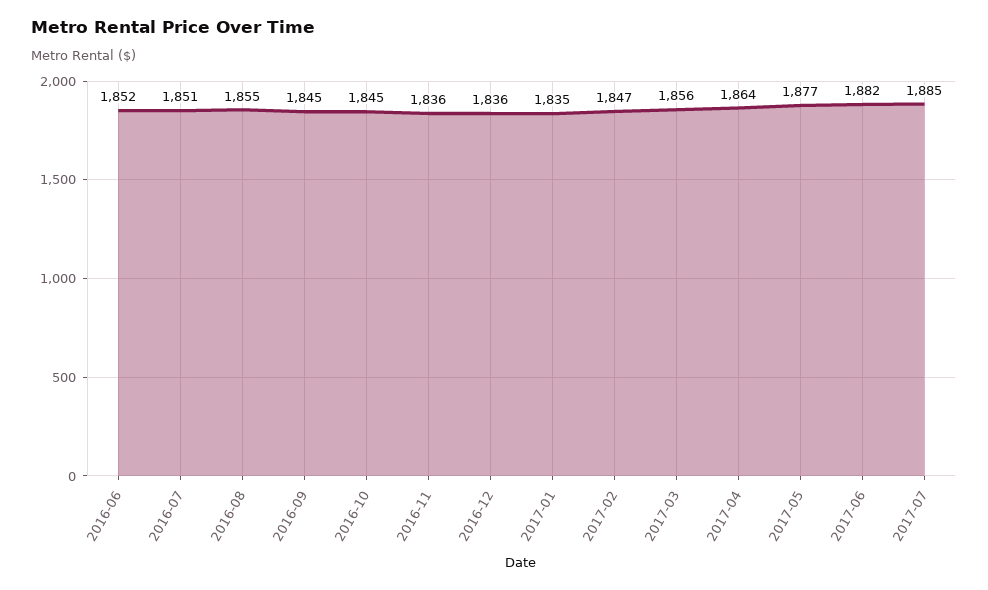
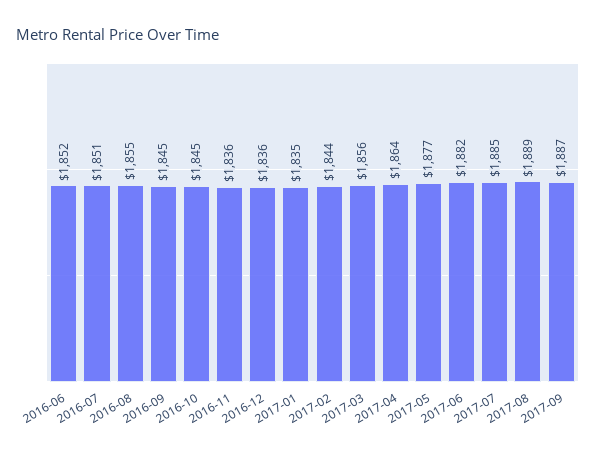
2017-02: 1847 -> 1844
2017-08: none -> 1889
2017-09: none -> 1887

